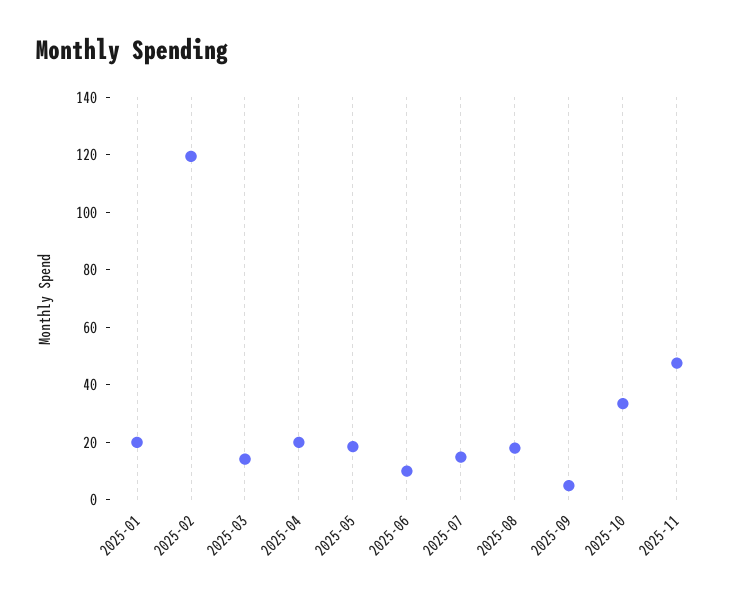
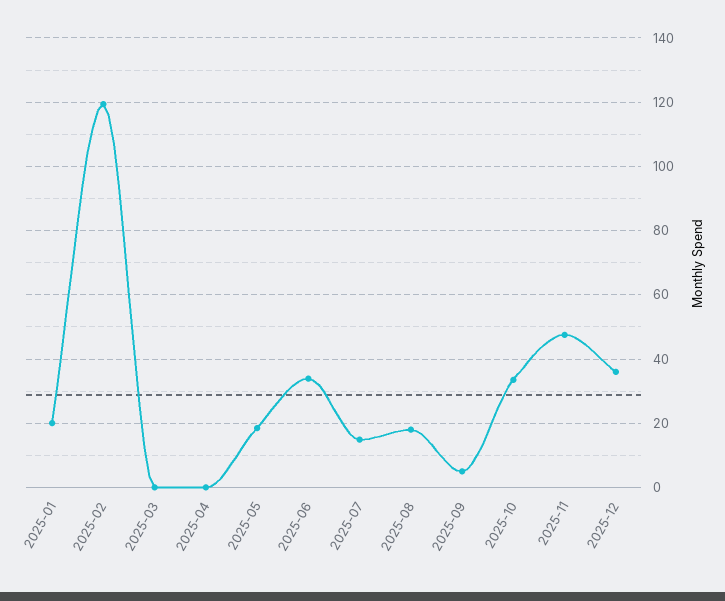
2025-03: 15 -> 0
2025-04: 20 -> 0
2025-06: 10 -> 34
2025-12: none -> 36

